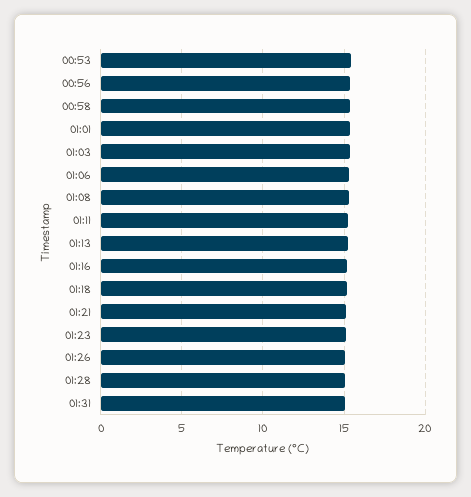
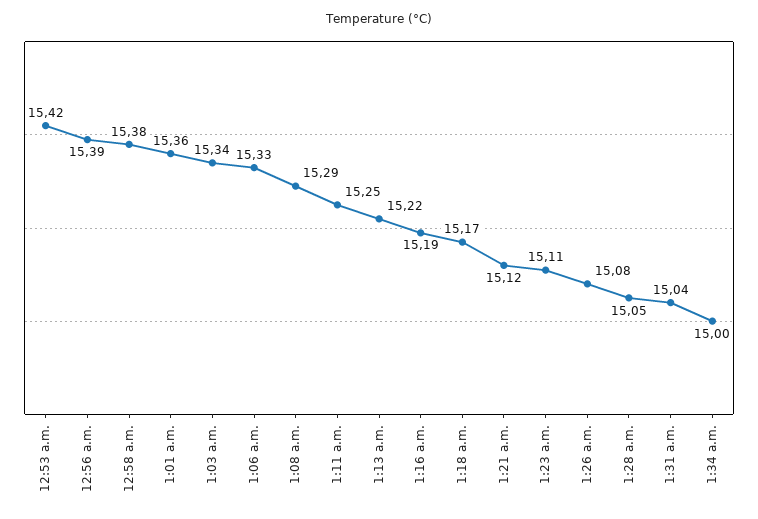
1:34 a.m.: none -> 15

